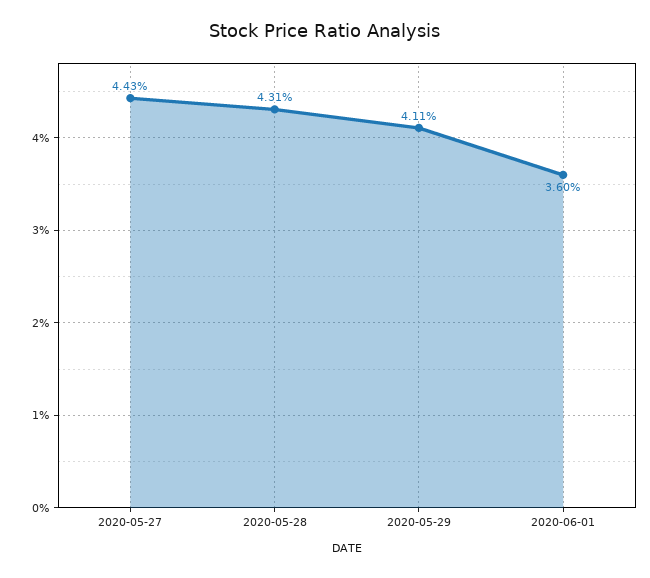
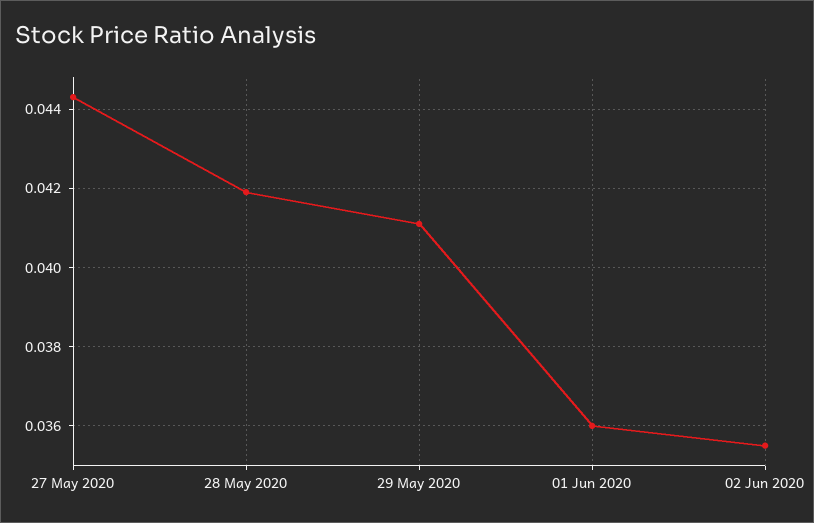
2020-05-28: 0.0431 -> 0.042
02 Jun 2020: none -> 0.0355

